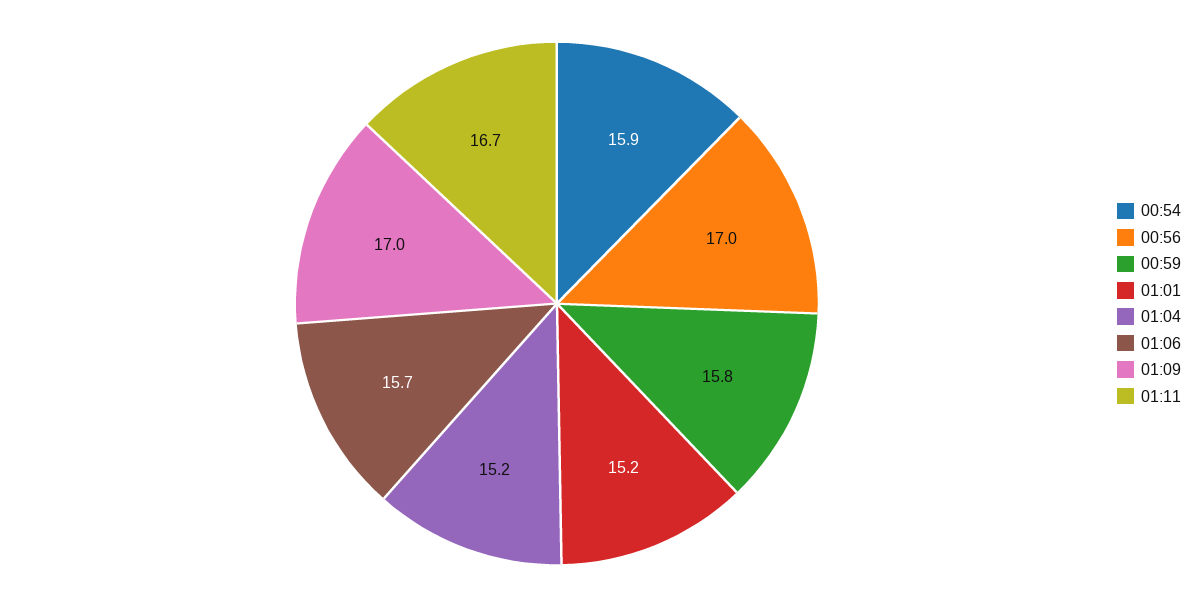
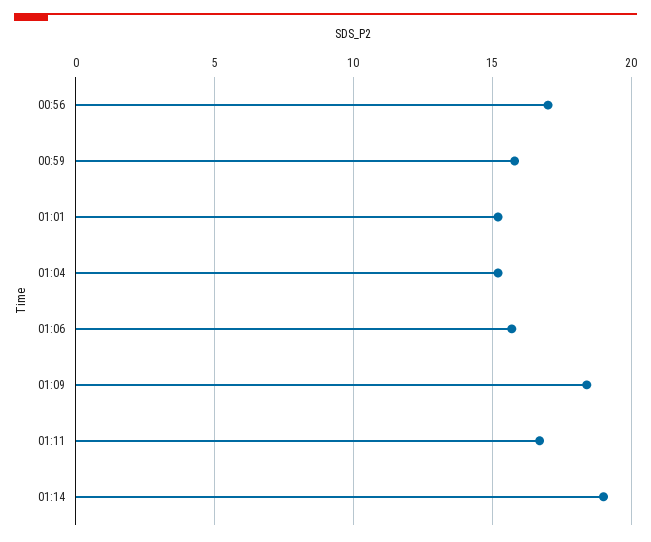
00:54: 15.9 -> none
01:09: 17 -> 18.5
01:14: none -> 19

